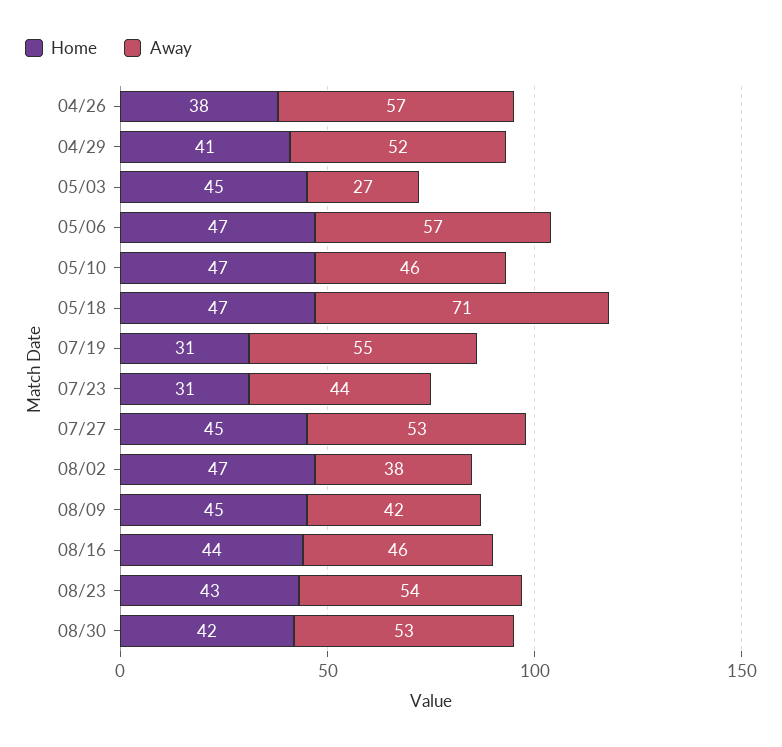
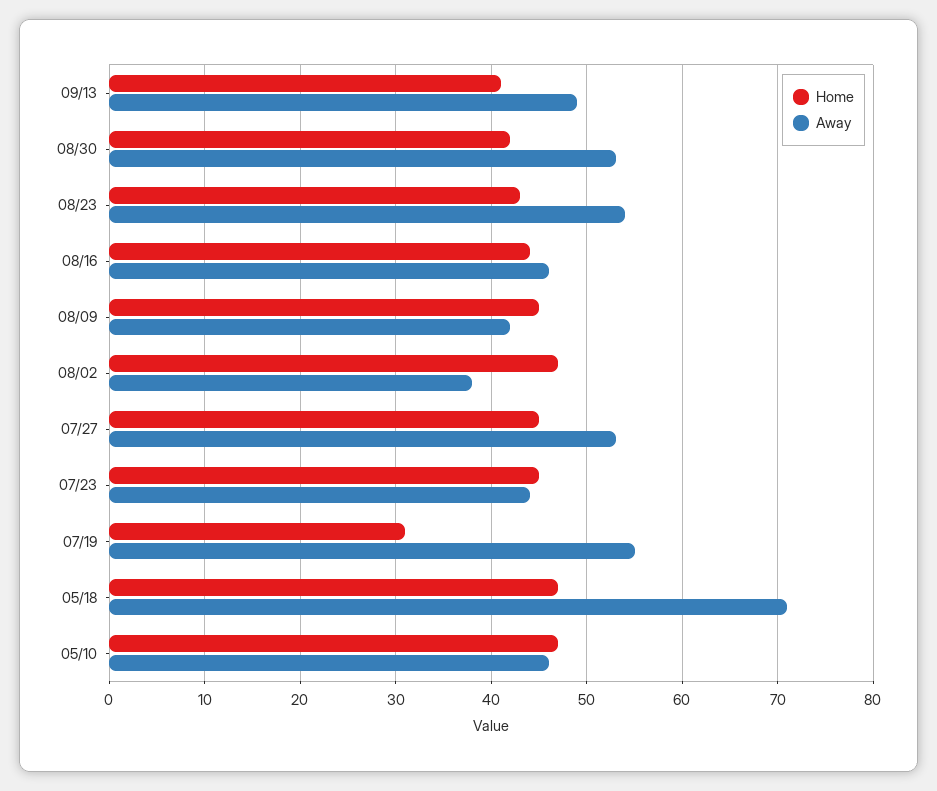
Home, 04/26: 38 -> none
Away, 04/26: 57 -> none
Home, 04/29: 41 -> none
Away, 04/29: 52 -> none
Home, 05/03: 45 -> none
Away, 05/03: 27 -> none
Home, 05/06: 47 -> none
Away, 05/06: 57 -> none
Home, 07/23: 31 -> 45
Home, 09/13: none -> 41
Away, 09/13: none -> 49

